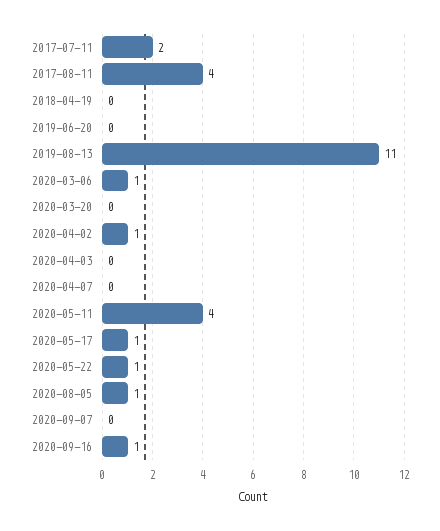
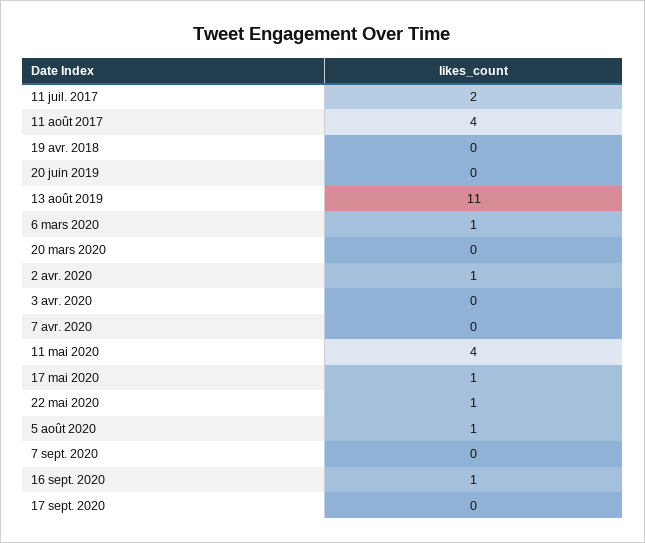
17 sept. 2020: none -> 0

